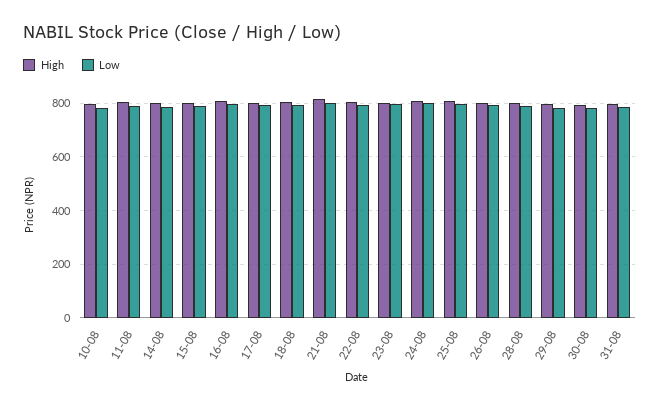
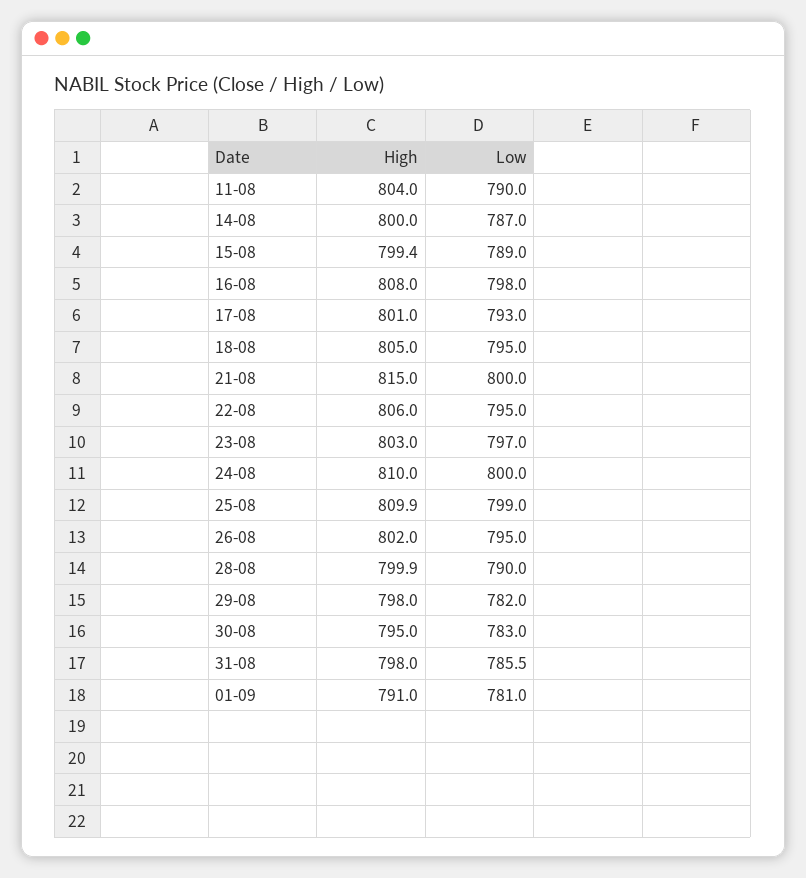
High, 10-08: 800 -> none
Low, 10-08: 775 -> none
High, 01-09: none -> 791
Low, 01-09: none -> 781

